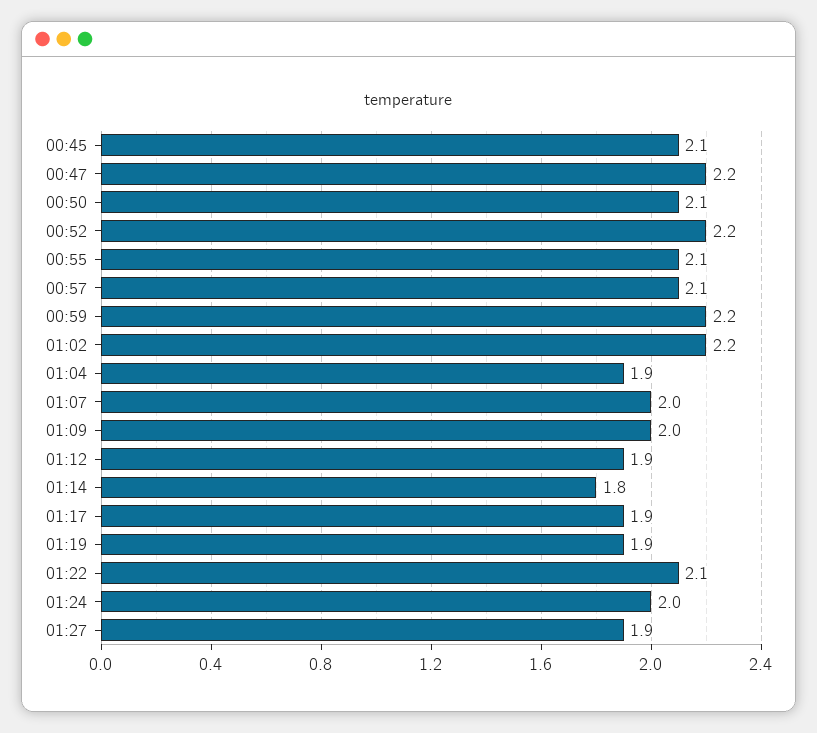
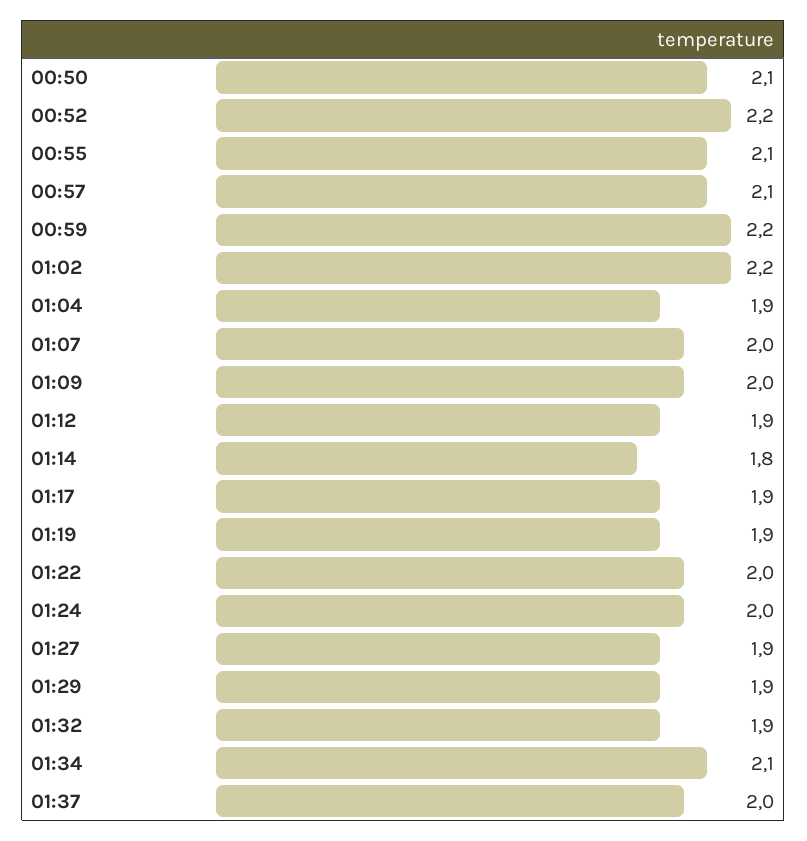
00:45: 2.1 -> none
00:47: 2.2 -> none
01:22: 2.1 -> 2
01:29: none -> 1.9
01:32: none -> 1.9
01:34: none -> 2.1
01:37: none -> 2

